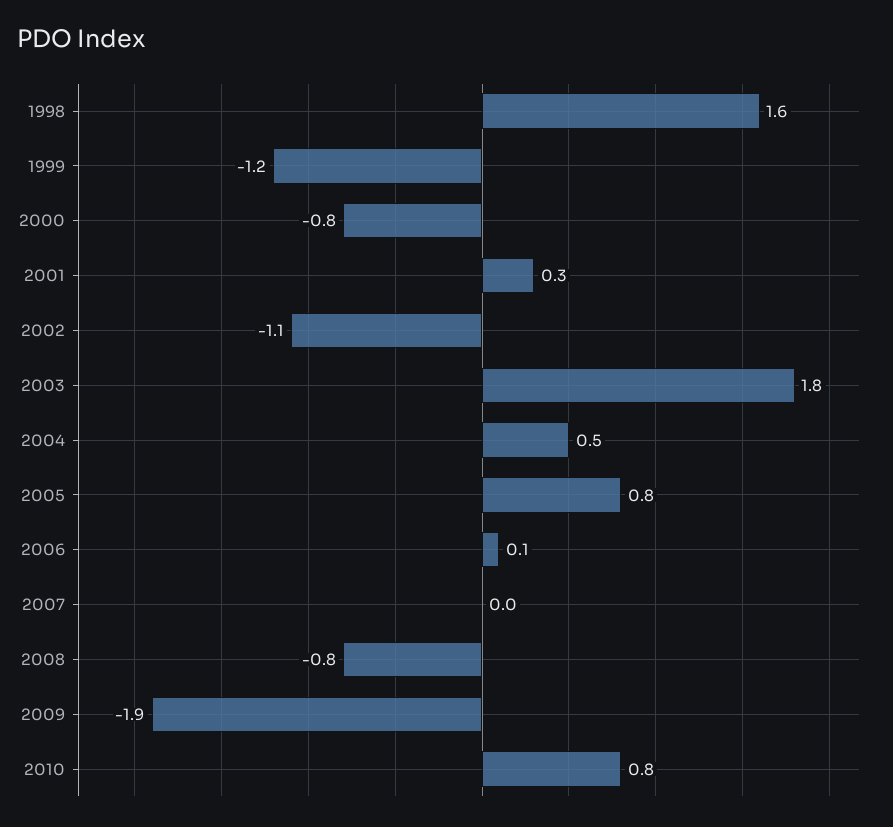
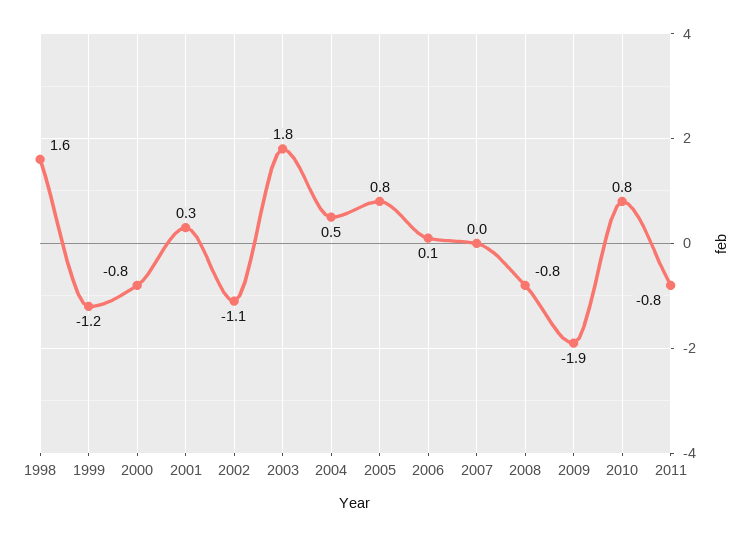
2011: none -> -0.8

